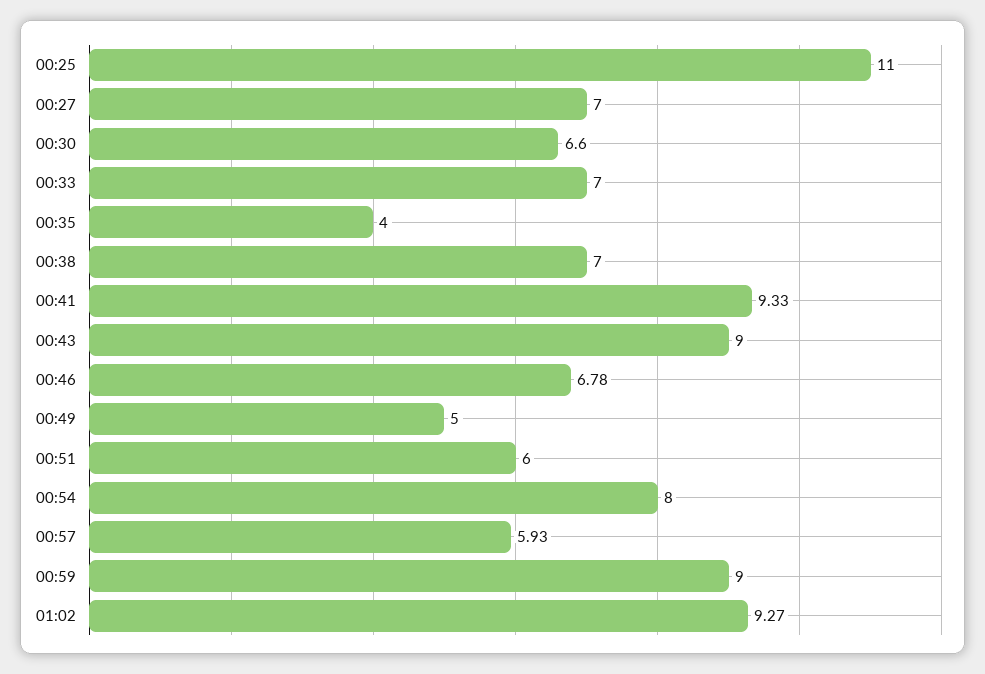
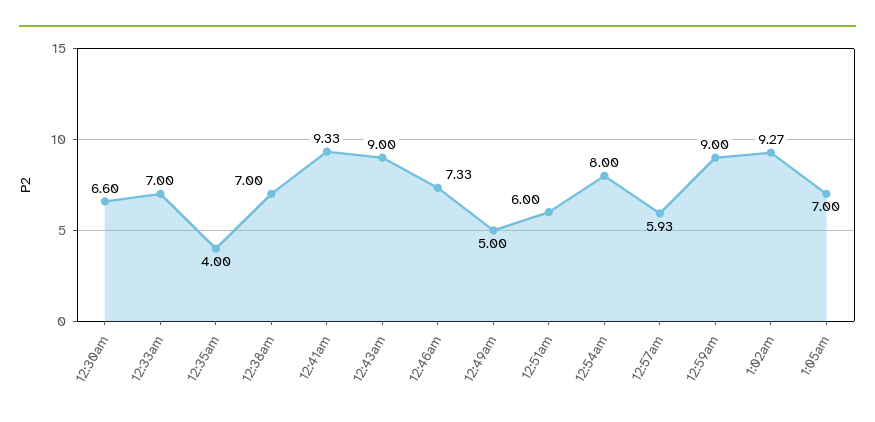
00:25: 11 -> none
00:27: 7 -> none
00:46: 6.78 -> 7.33
1:05am: none -> 7

